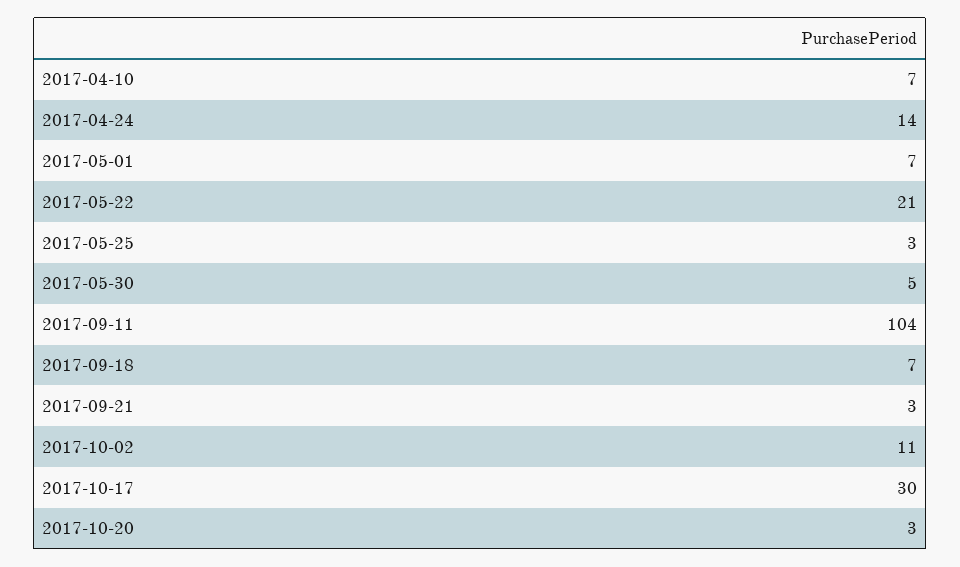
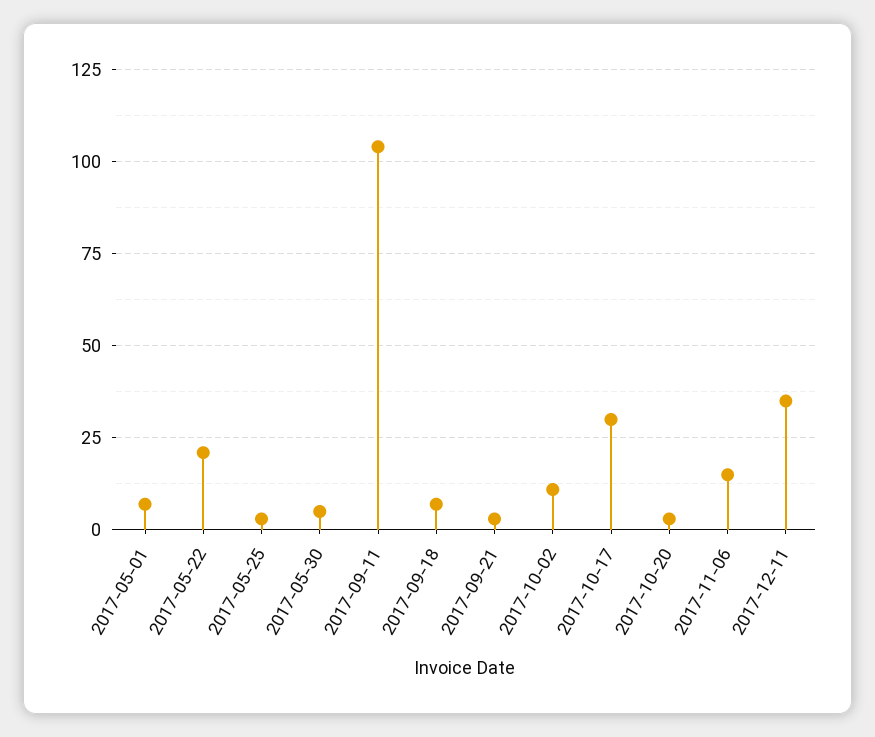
2017-04-10: 7 -> none
2017-04-24: 14 -> none
2017-11-06: none -> 15
2017-12-11: none -> 35

